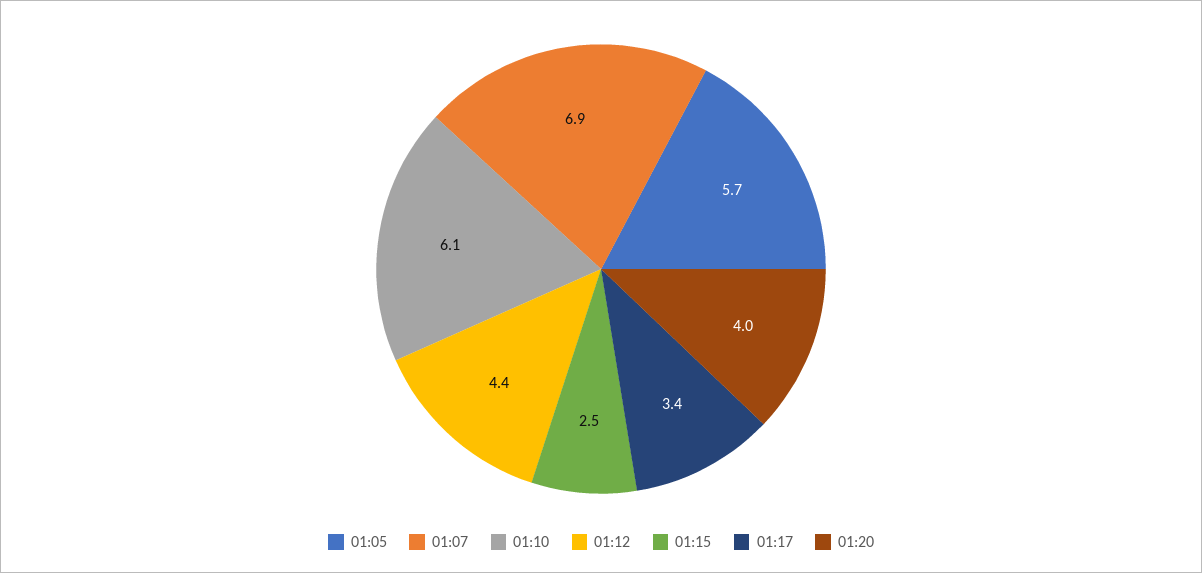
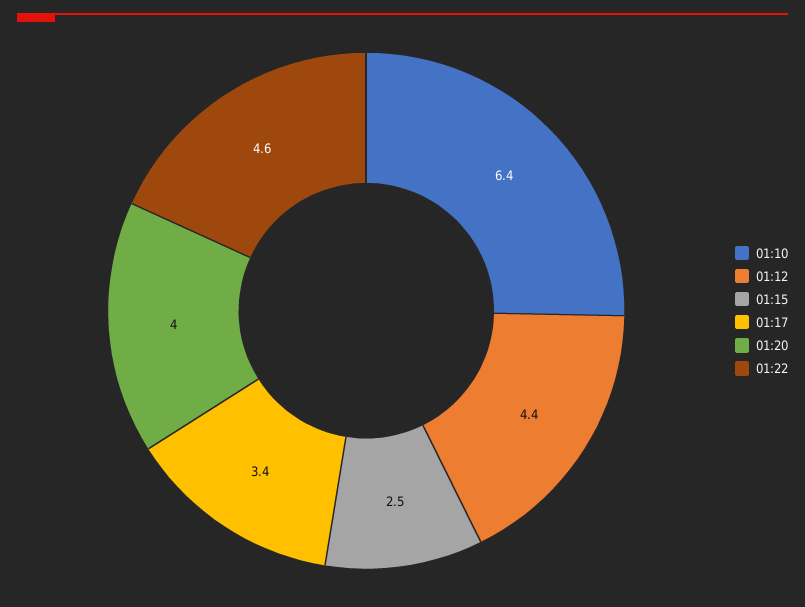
01:05: 5.7 -> none
01:07: 6.9 -> none
01:10: 6.1 -> 6.4
01:22: none -> 4.6

